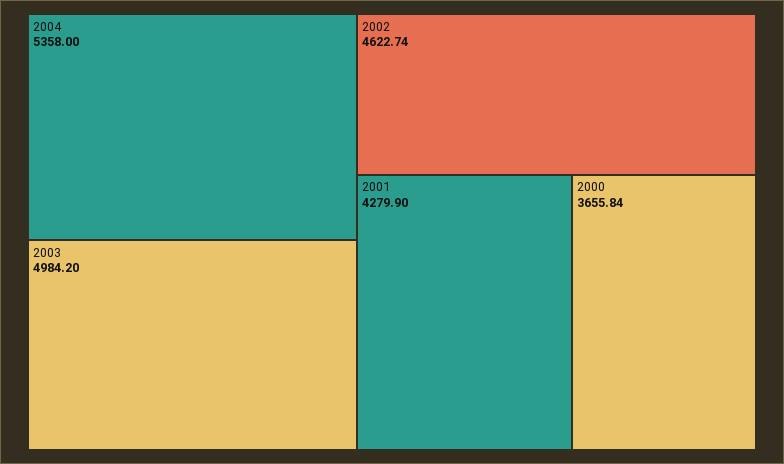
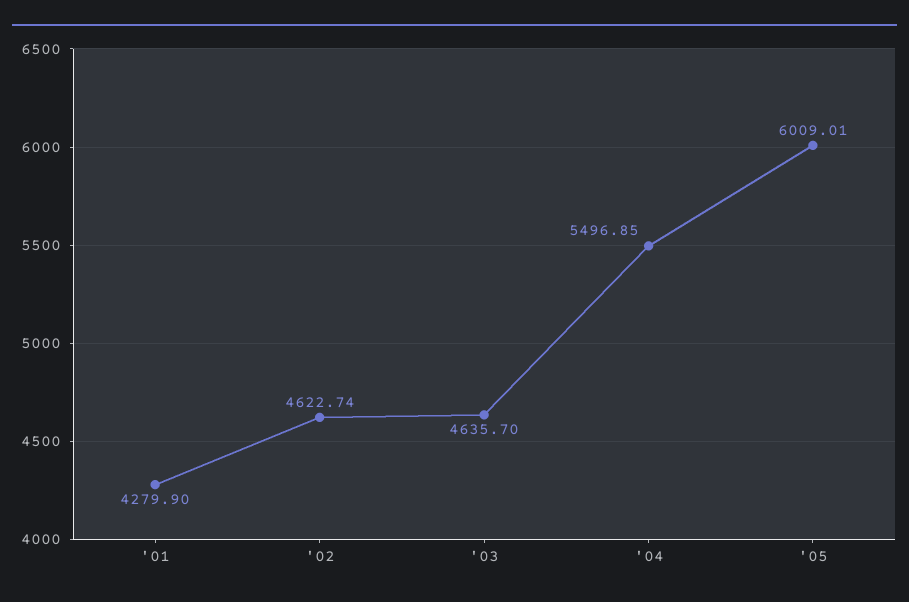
2004: 5358 -> 5496.85
2003: 4984.2 -> 4635.7
2000: 3655.84 -> none
'05: none -> 6009.01

